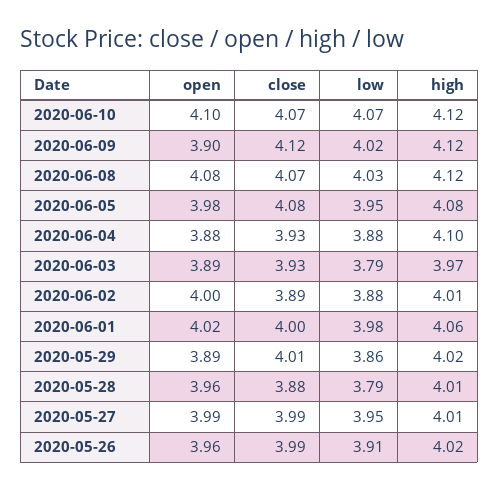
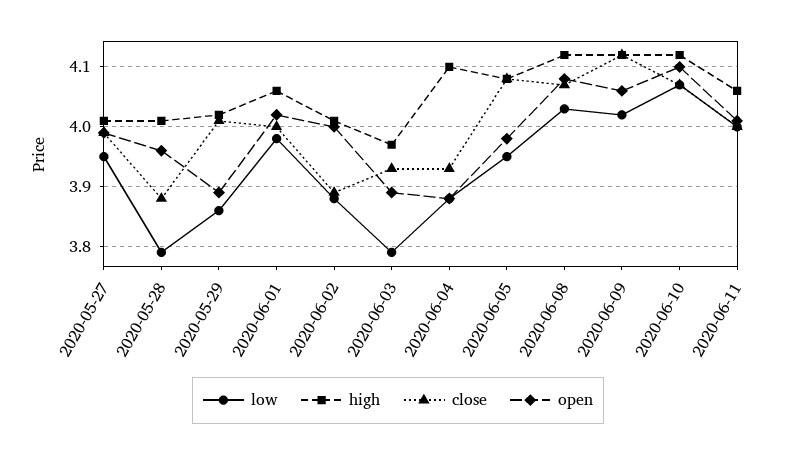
open, 2020-06-09: 3.9 -> 4.05
open, 2020-05-26: 3.96 -> none
close, 2020-05-26: 3.99 -> none
low, 2020-05-26: 3.91 -> none
high, 2020-05-26: 4.02 -> none
low, 2020-06-11: none -> 4
high, 2020-06-11: none -> 4.05
close, 2020-06-11: none -> 4
open, 2020-06-11: none -> 4

